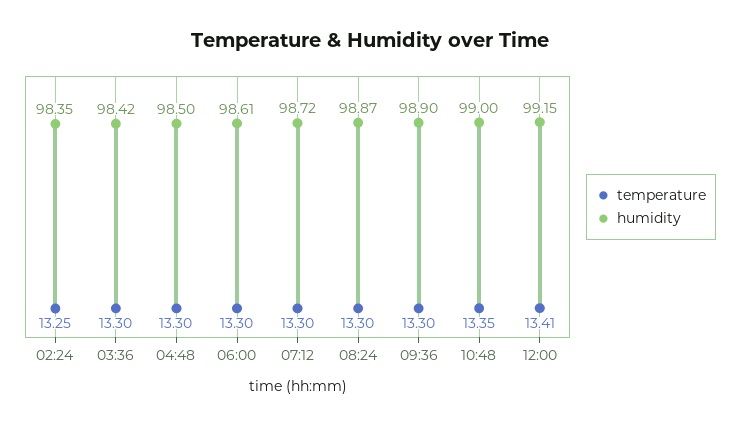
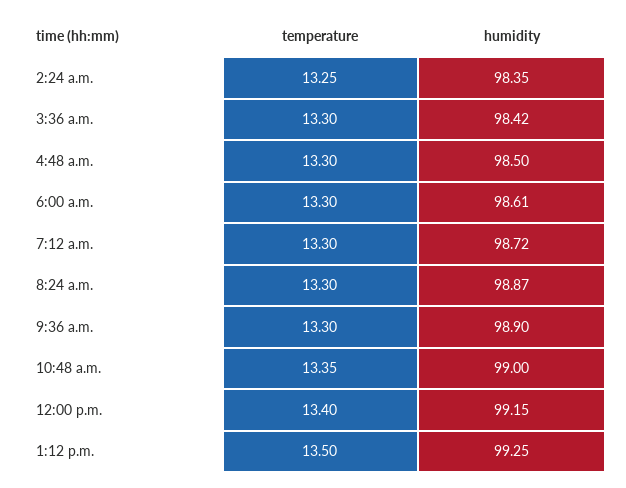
temperature, 12:00: 13.41 -> 13.4
temperature, 1:12 p.m.: none -> 13.5
humidity, 1:12 p.m.: none -> 99.25

